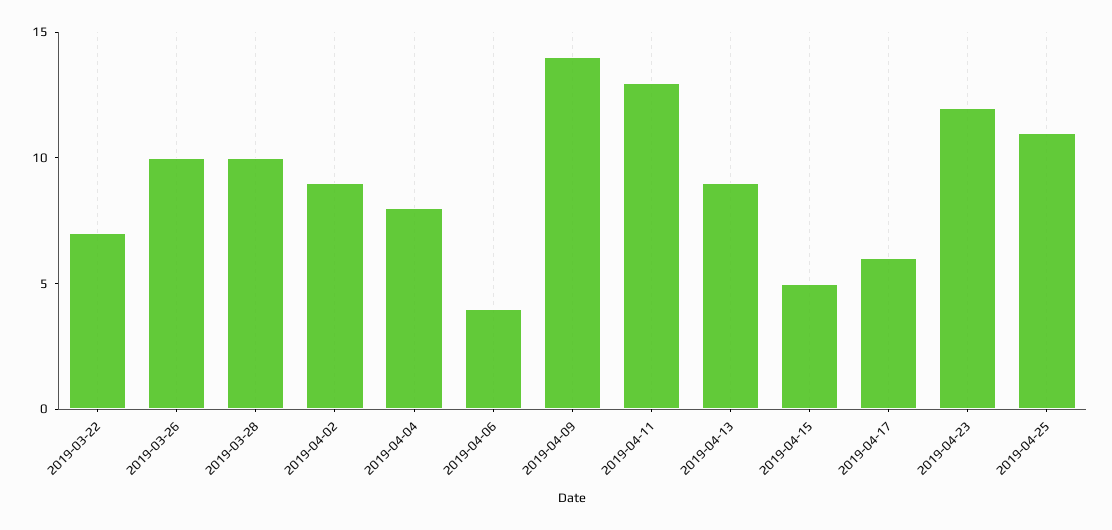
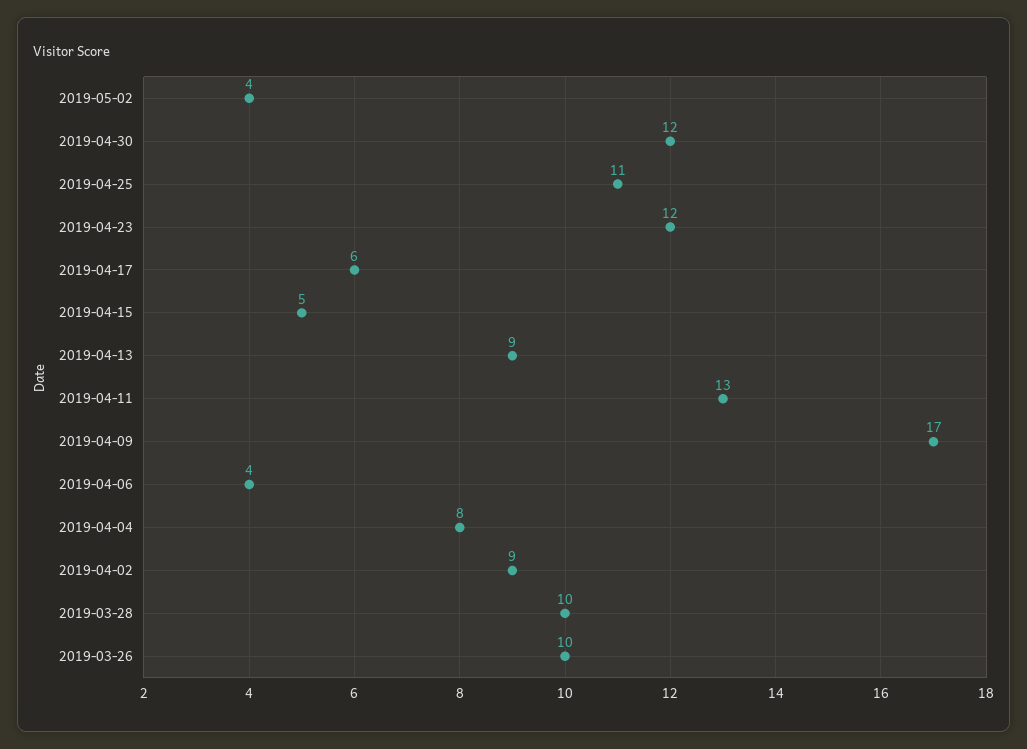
2019-03-22: 7 -> none
2019-04-09: 14 -> 17
2019-05-02: none -> 4
2019-04-30: none -> 12

